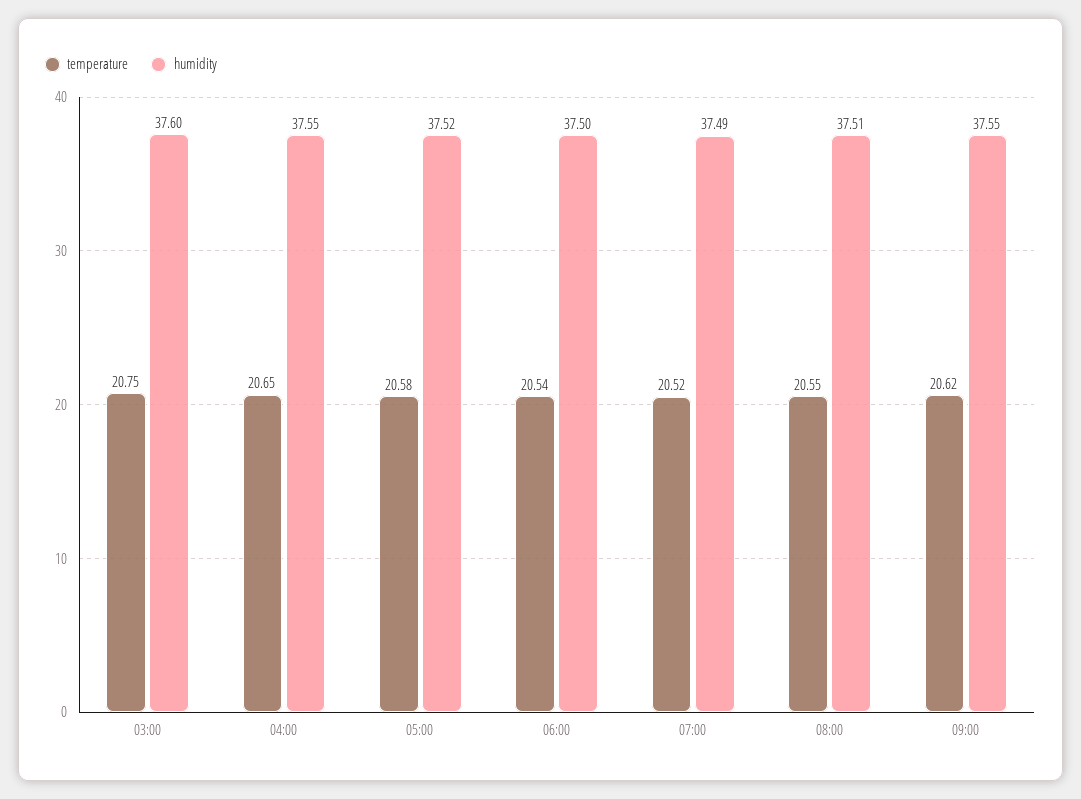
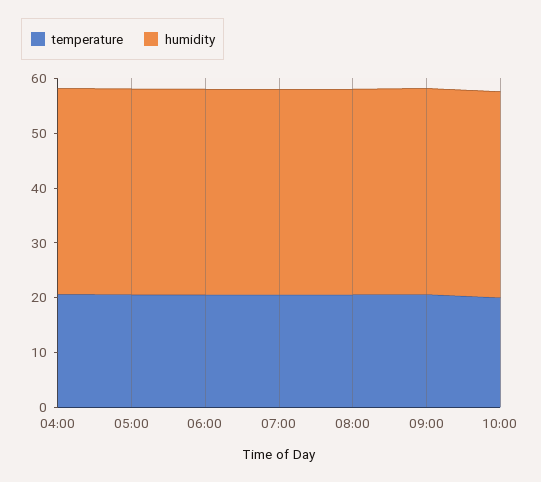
temperature, 03:00: 20.75 -> none
humidity, 03:00: 37.6 -> none
temperature, 10:00: none -> 20
humidity, 10:00: none -> 38

